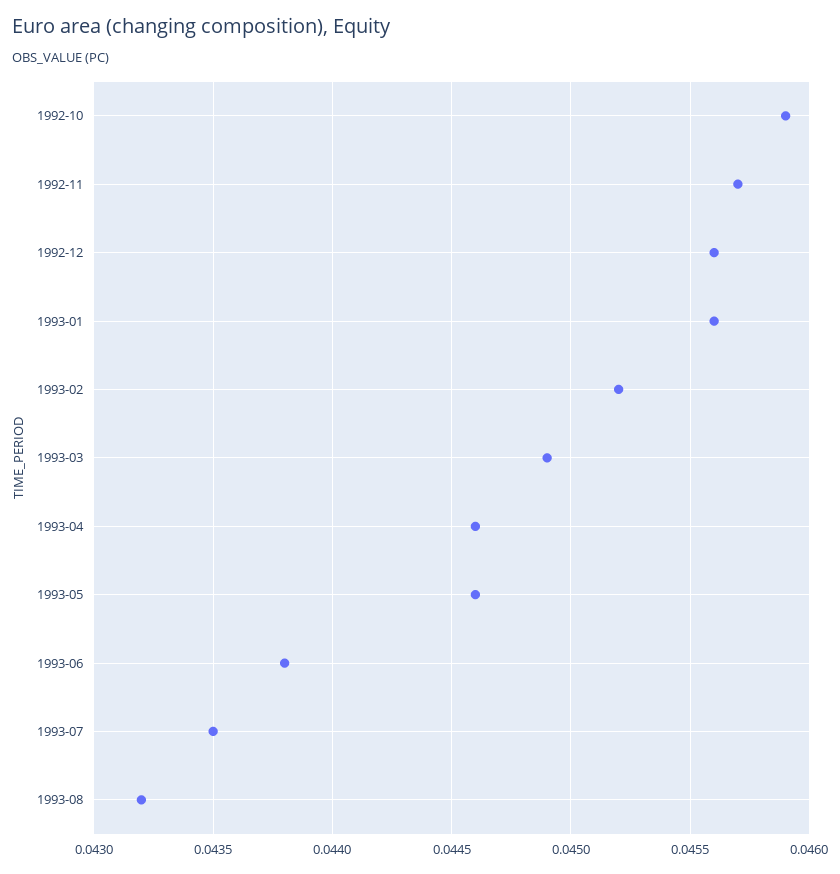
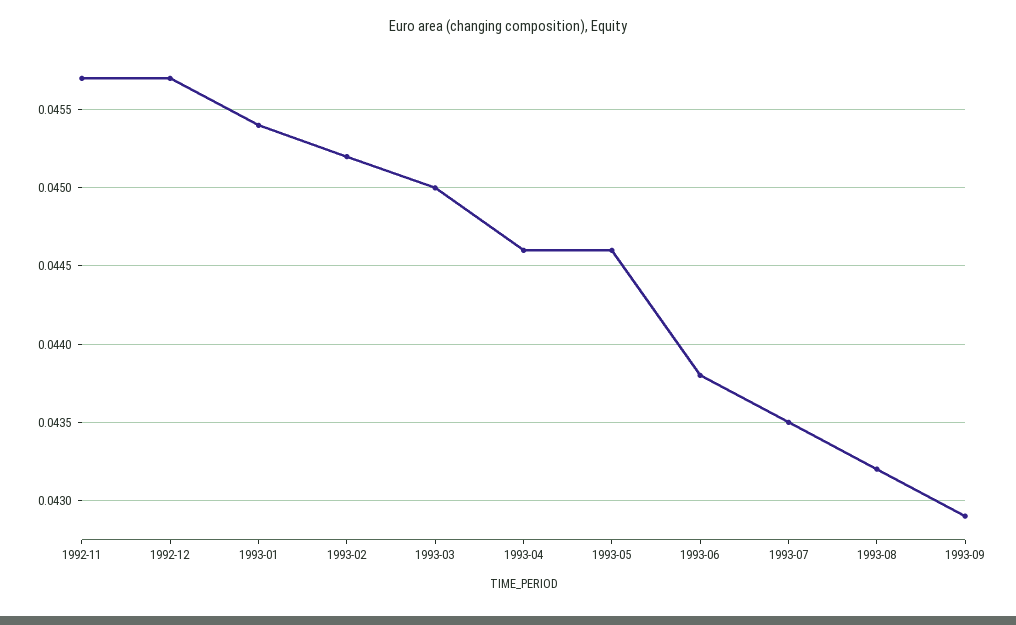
1992-10: 0.0459 -> none
1992-12: 0.0456 -> 0.0457
1993-01: 0.0456 -> 0.0454
1993-03: 0.0449 -> 0.045
1993-09: none -> 0.0429

